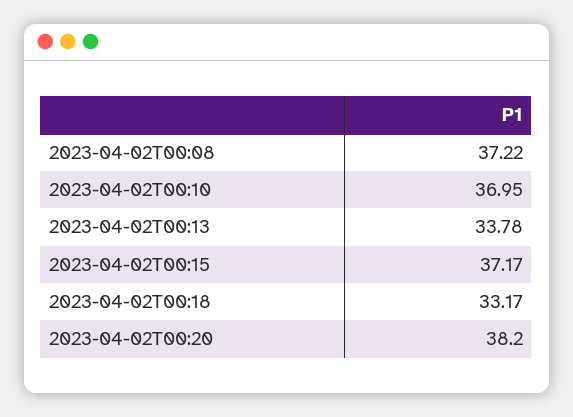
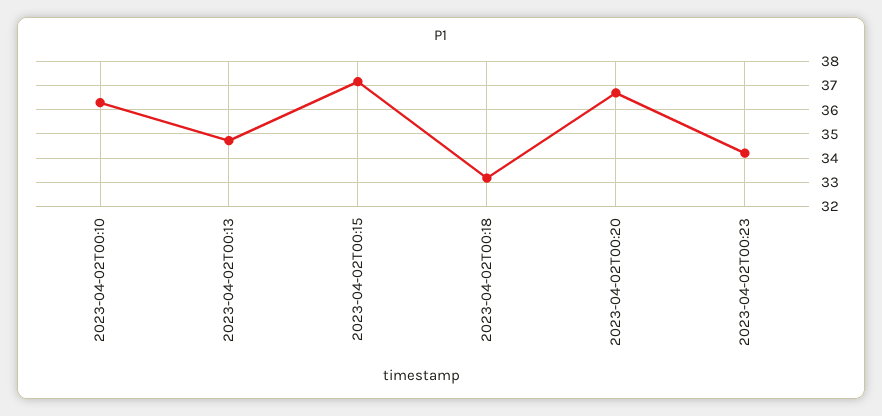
2023-04-02T00:08: 37.22 -> none
2023-04-02T00:10: 36.95 -> 36.25
2023-04-02T00:13: 33.78 -> 34.75
2023-04-02T00:20: 38.2 -> 36.75
2023-04-02T00:23: none -> 34.25

